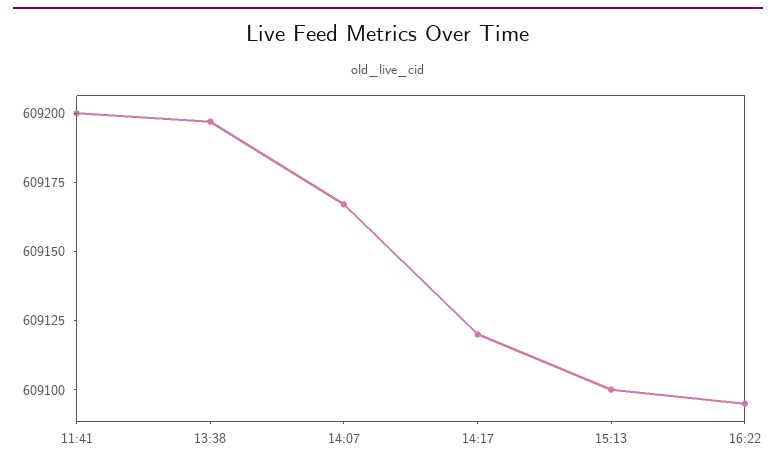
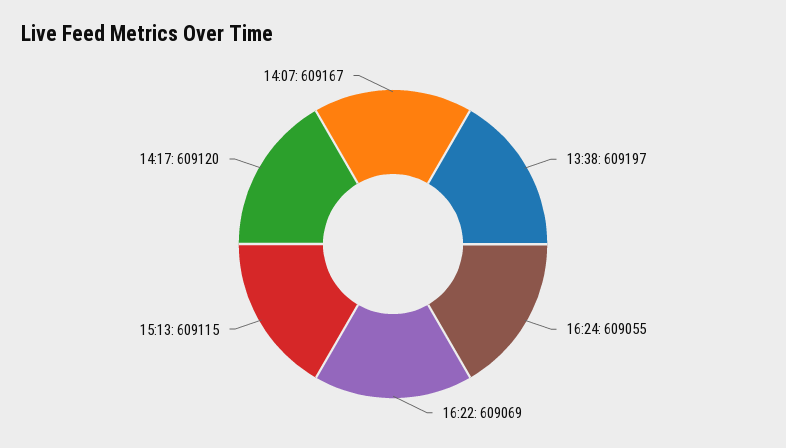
11:41: 609200 -> none
15:13: 609100 -> 609115
16:22: 609095 -> 609069
16:24: none -> 609055

